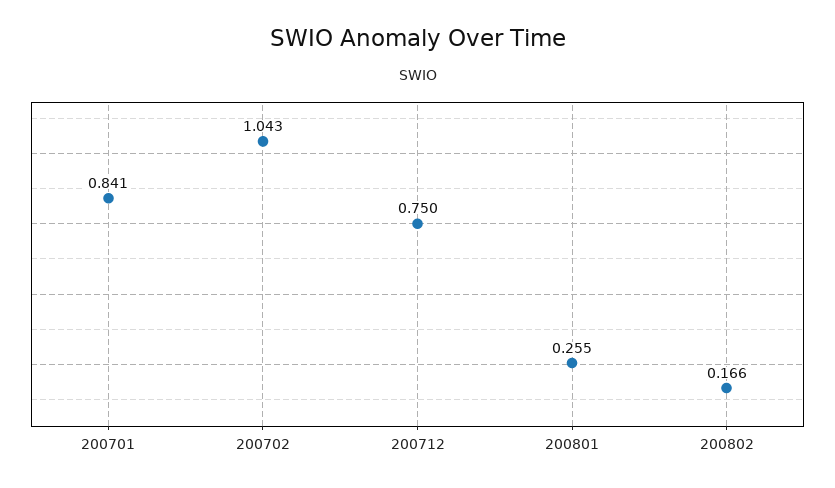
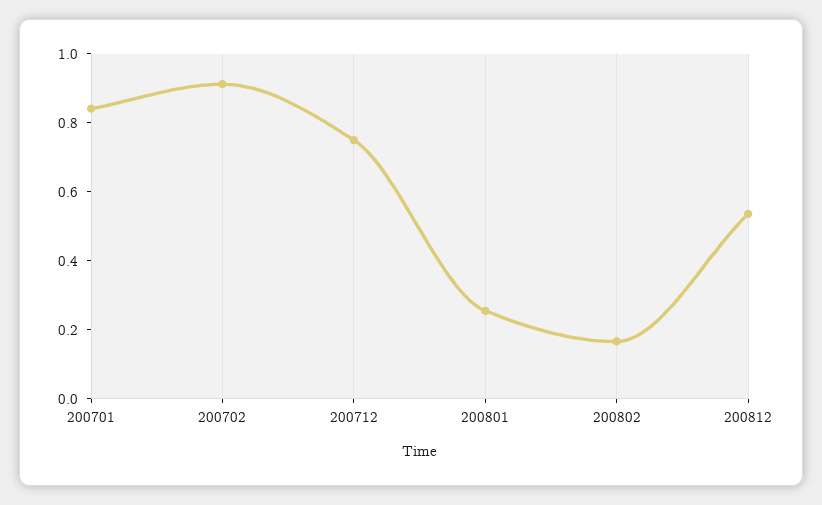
200702: 1.043 -> 0.9
200812: none -> 0.55

